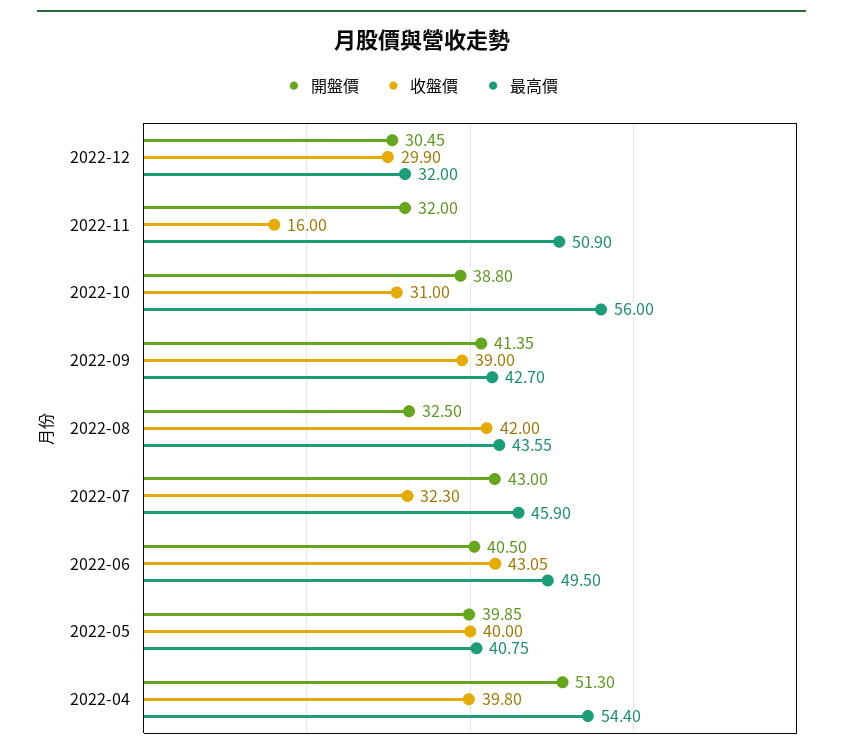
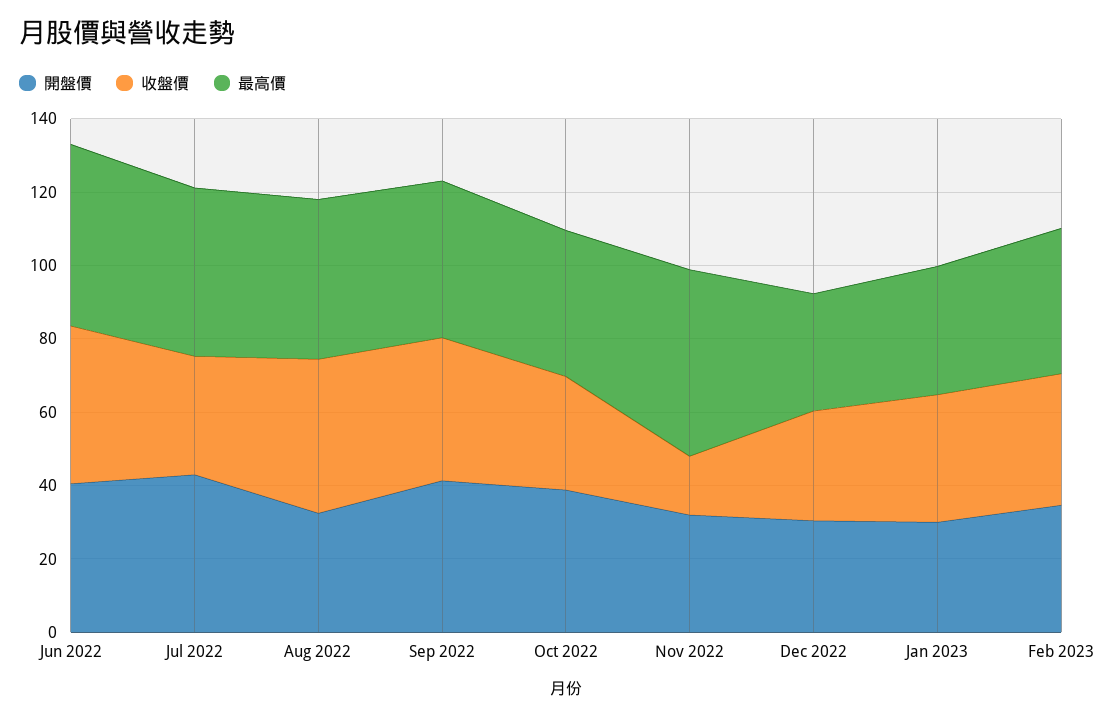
最高價, 2022-10: 56 -> 40
開盤價, 2022-05: 39.85 -> none
收盤價, 2022-05: 40 -> none
最高價, 2022-05: 40.75 -> none
開盤價, 2022-04: 51.3 -> none
收盤價, 2022-04: 39.8 -> none
最高價, 2022-04: 54.4 -> none
開盤價, Jan 2023: none -> 30
收盤價, Jan 2023: none -> 35
最高價, Jan 2023: none -> 35
開盤價, Feb 2023: none -> 35
收盤價, Feb 2023: none -> 35
最高價, Feb 2023: none -> 40

